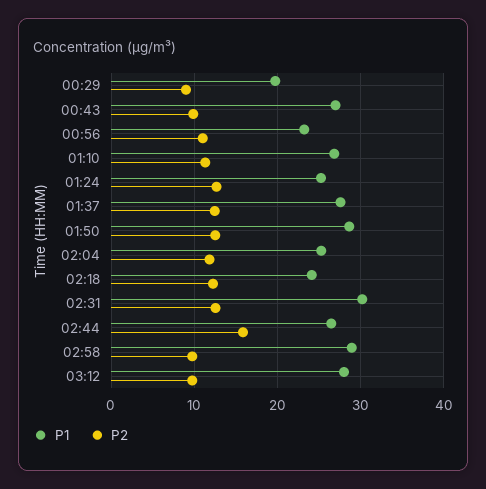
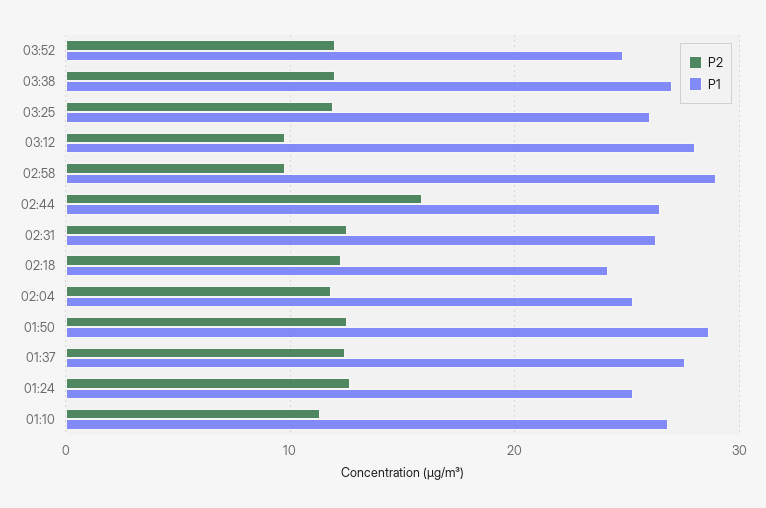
P1, 00:29: 20 -> none
P2, 00:29: 9 -> none
P1, 00:43: 27 -> none
P2, 00:43: 10 -> none
P1, 00:56: 23 -> none
P2, 00:56: 11 -> none
P1, 02:31: 30 -> 26
P2, 03:52: none -> 12
P1, 03:52: none -> 25
P2, 03:38: none -> 12
P1, 03:38: none -> 27
P2, 03:25: none -> 12
P1, 03:25: none -> 26

